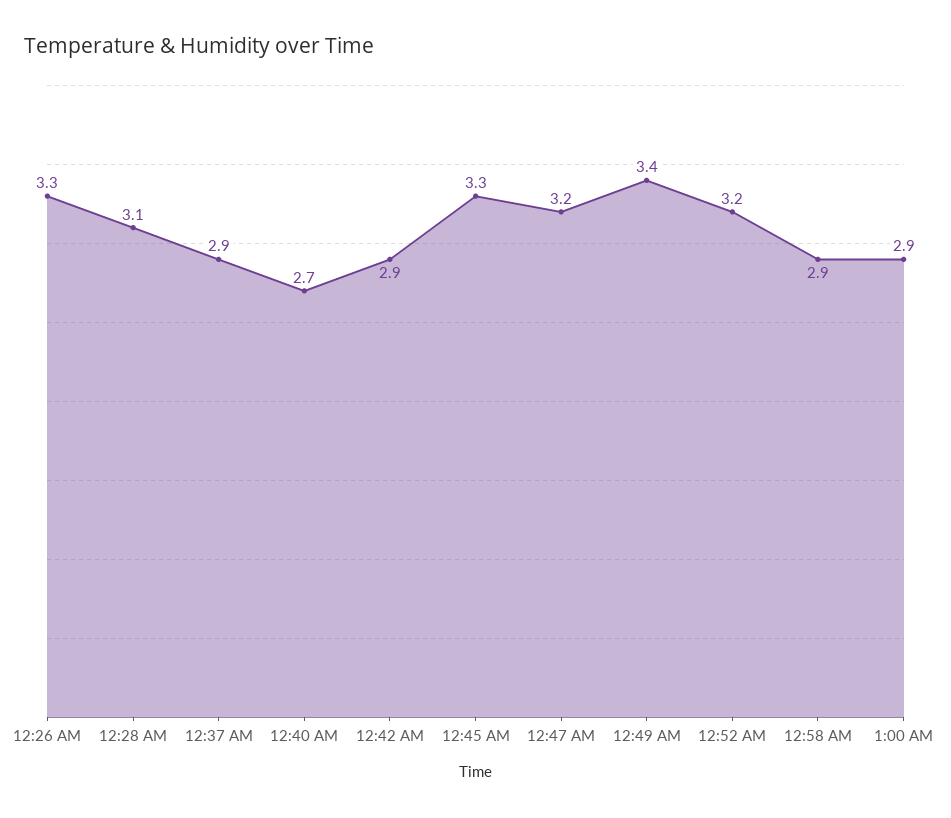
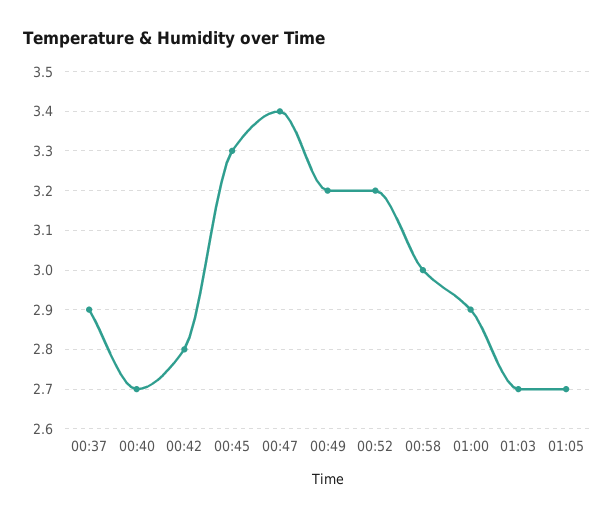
12:26 AM: 3.3 -> none
12:28 AM: 3.1 -> none
12:42 AM: 2.9 -> 2.8
12:47 AM: 3.2 -> 3.4
12:49 AM: 3.4 -> 3.2
12:58 AM: 2.9 -> 3
01:03: none -> 2.7
01:05: none -> 2.7

